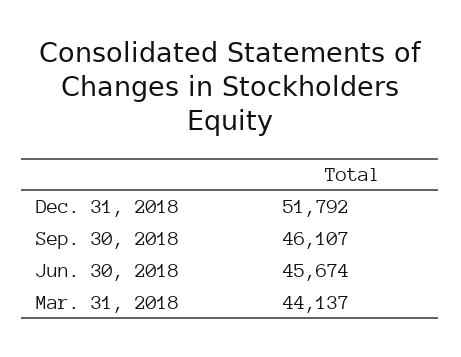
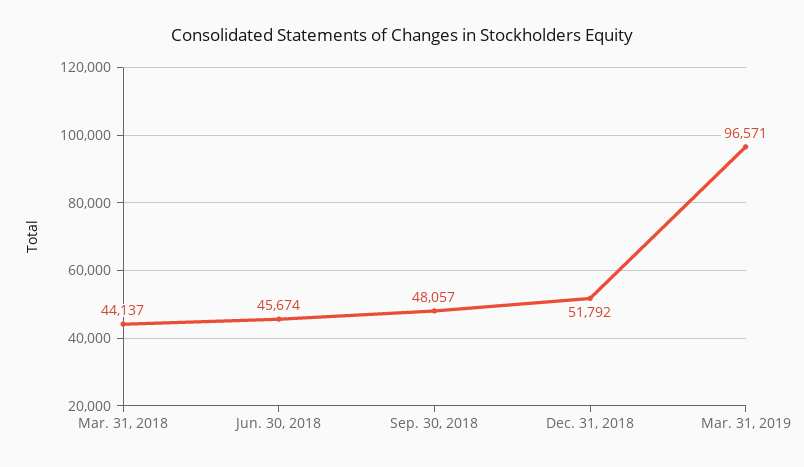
Sep. 30, 2018: 46107 -> 48057
Mar. 31, 2019: none -> 96571

